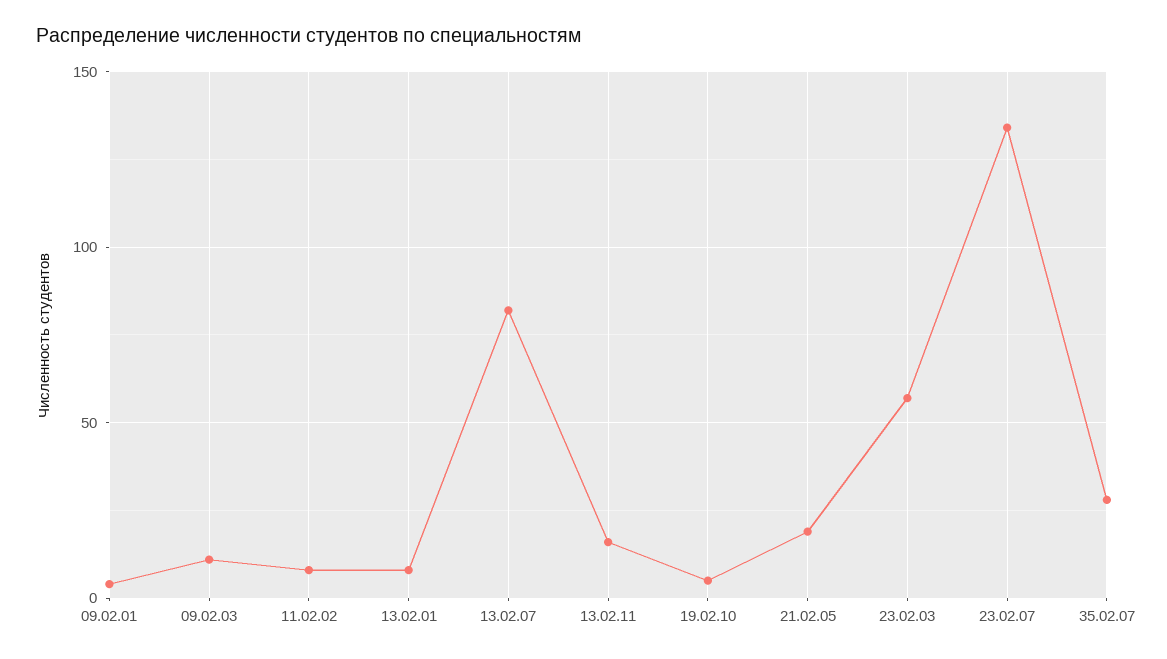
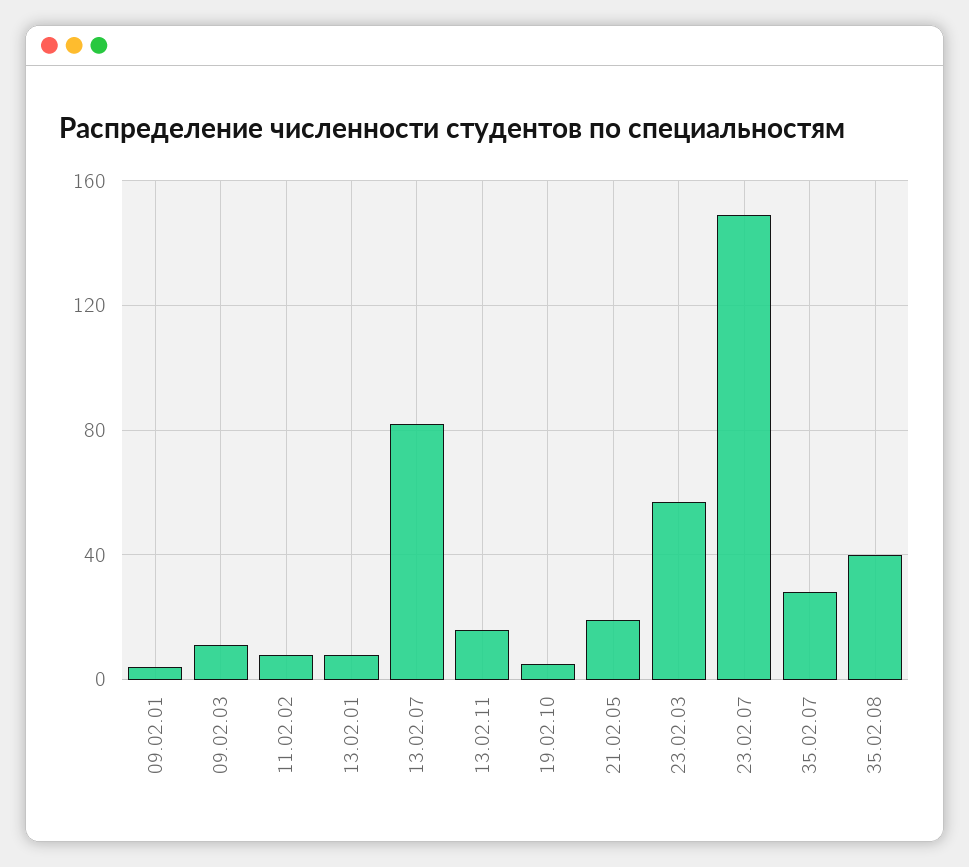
23.02.07: 135 -> 150
35.02.08: none -> 40

